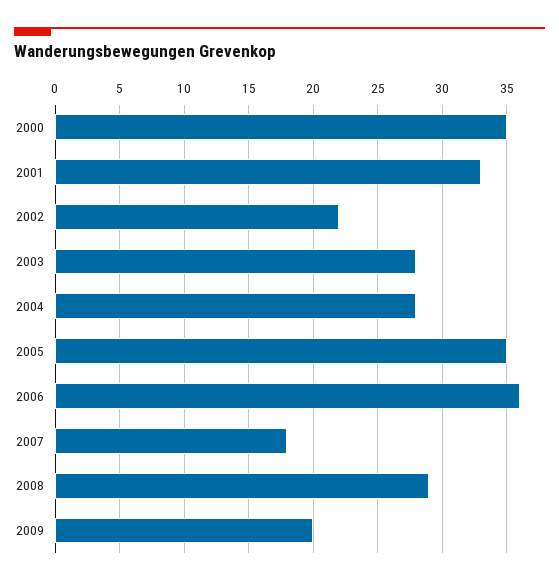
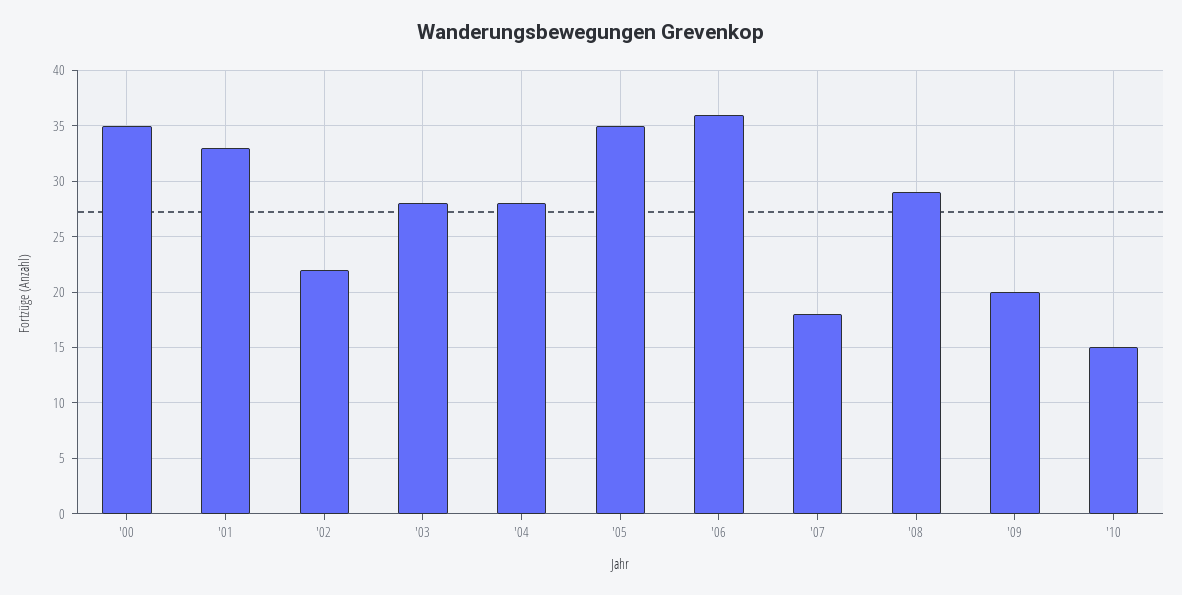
'10: none -> 15

